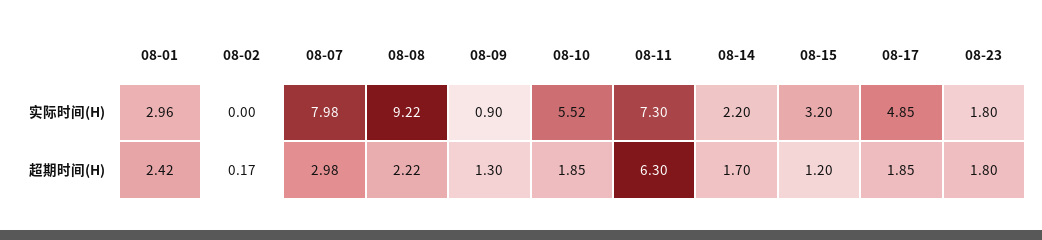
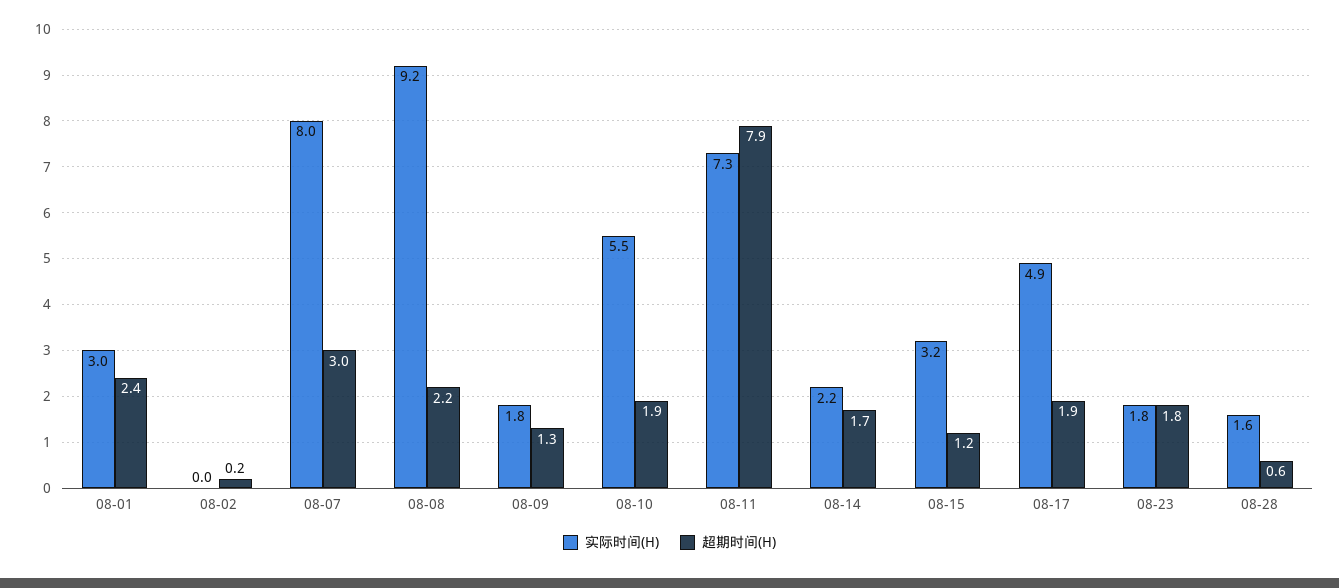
实际时间(H), 08-09: 0.9 -> 1.8
超期时间(H), 08-11: 6.3 -> 7.9
实际时间(H), 08-28: none -> 1.6
超期时间(H), 08-28: none -> 0.6

